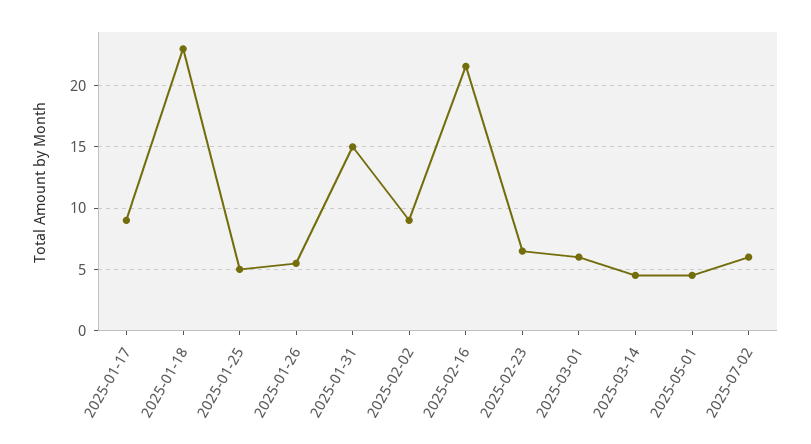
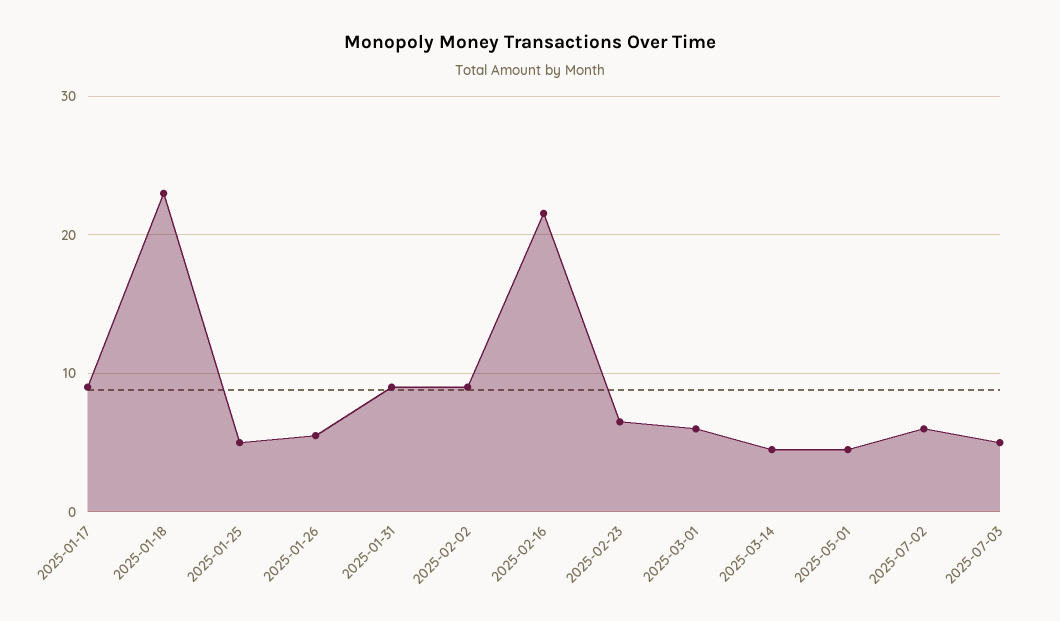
2025-01-31: 15 -> 9
2025-07-03: none -> 5

